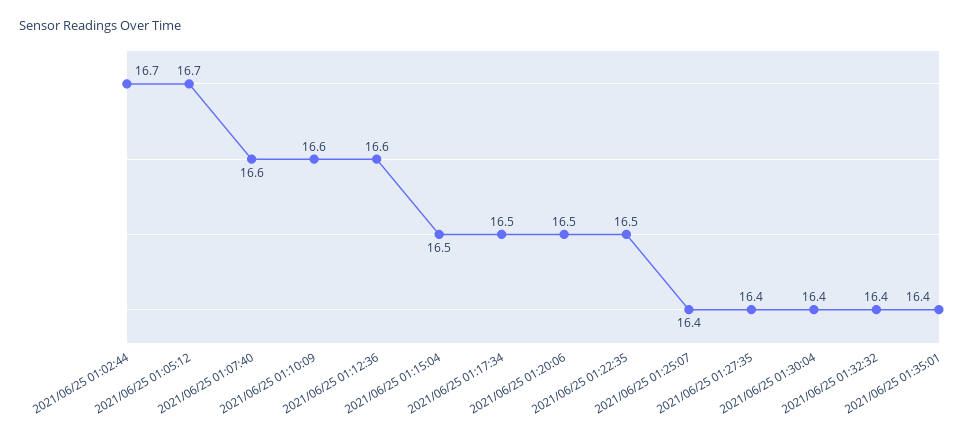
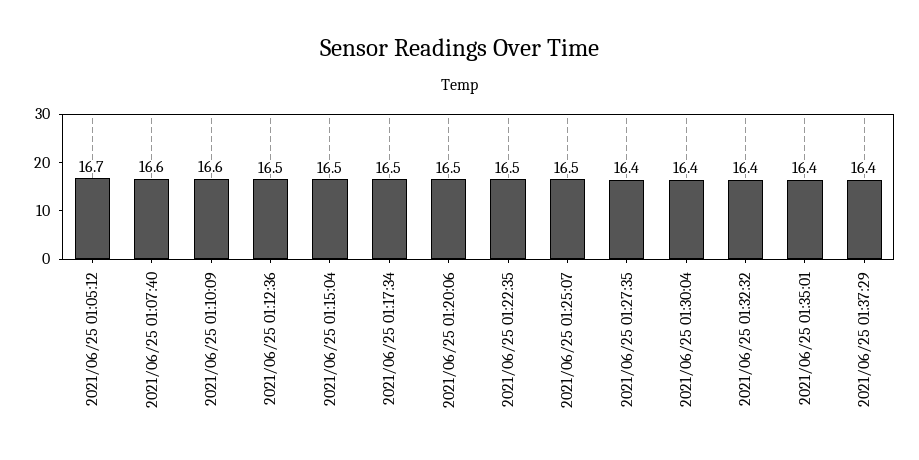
2021/06/25 01:02:44: 16.7 -> none
2021/06/25 01:12:36: 16.6 -> 16.5
2021/06/25 01:25:07: 16.4 -> 16.5
2021/06/25 01:37:29: none -> 16.4

